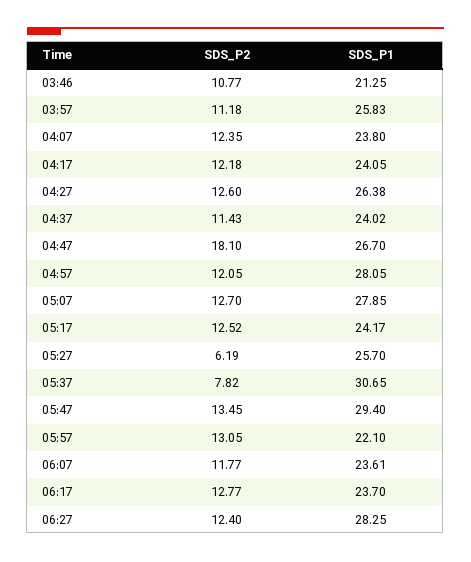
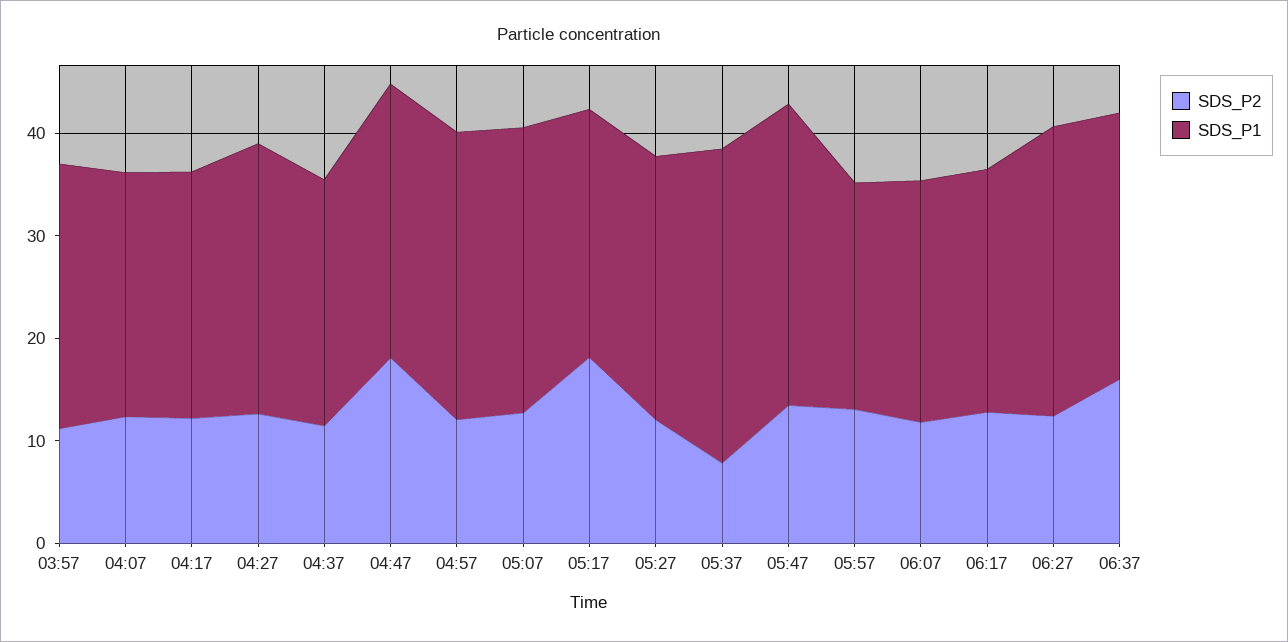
SDS_P2, 03:46: 10.77 -> none
SDS_P1, 03:46: 21.25 -> none
SDS_P2, 05:17: 12.52 -> 18
SDS_P2, 05:27: 6.19 -> 12
SDS_P2, 06:37: none -> 16
SDS_P1, 06:37: none -> 26

